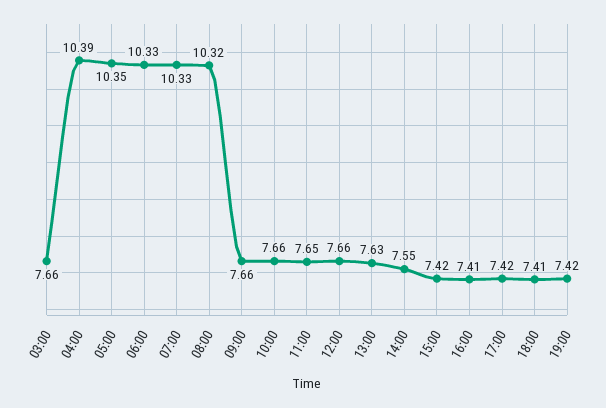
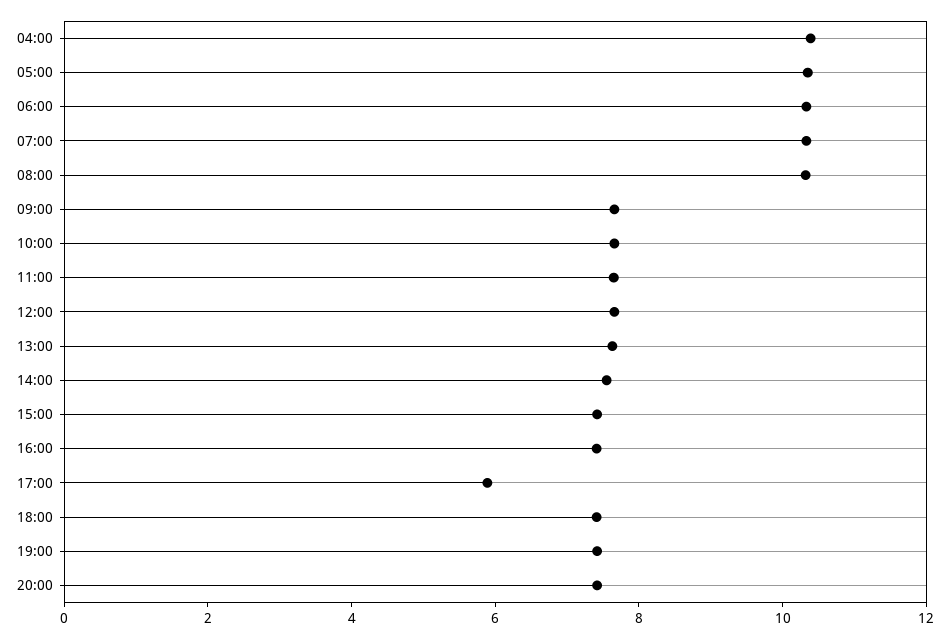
03:00: 7.66 -> none
17:00: 7.42 -> 6
20:00: none -> 7.5

